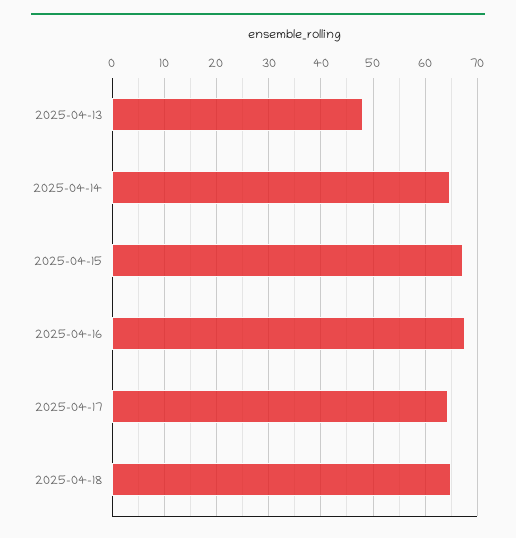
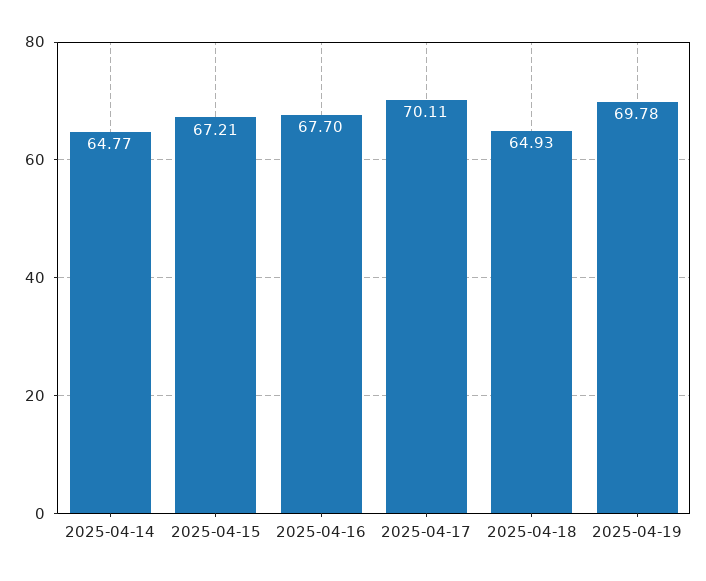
2025-04-13: 48 -> none
2025-04-17: 64 -> 70.11
2025-04-19: none -> 69.78

